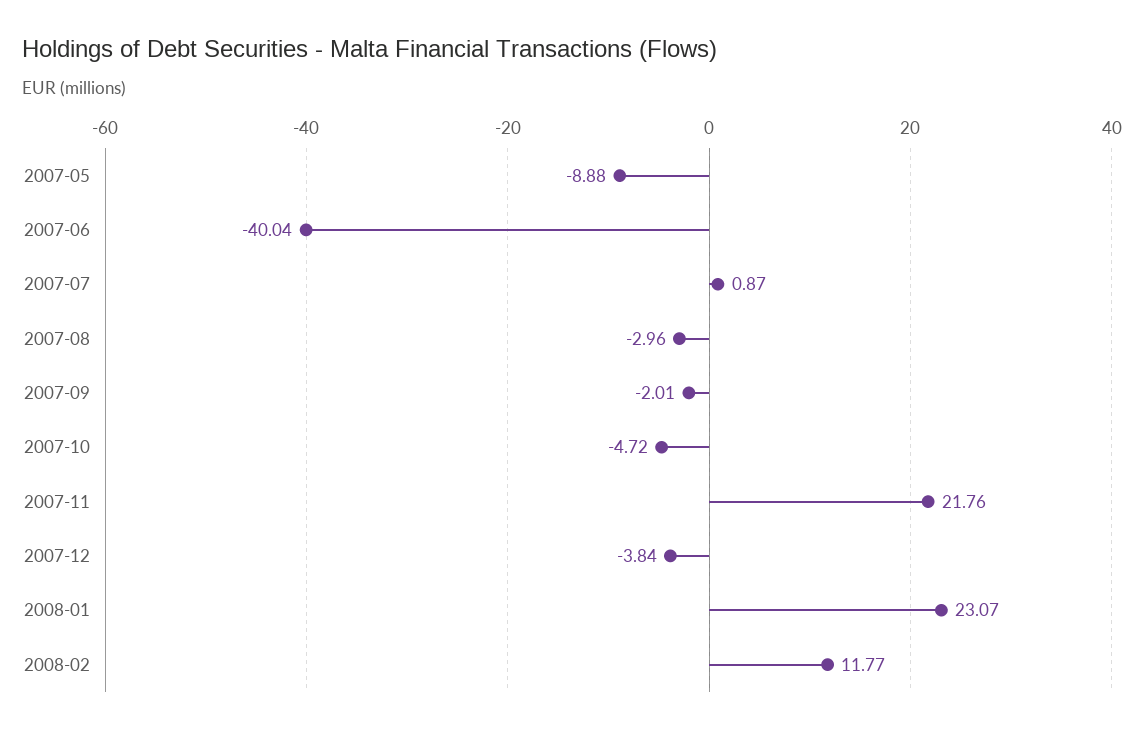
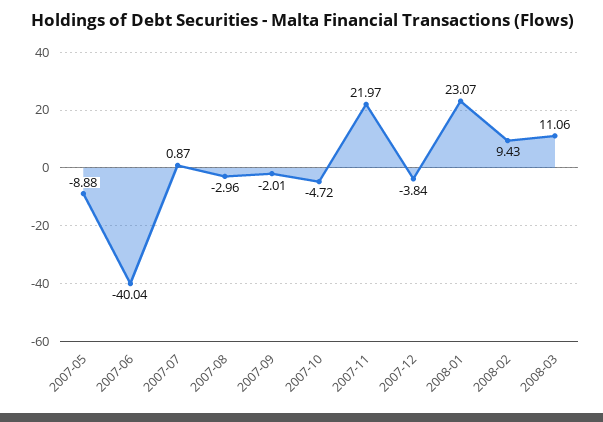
2007-11: 21.76 -> 21.97
2008-02: 11.77 -> 9.43
2008-03: none -> 11.06

